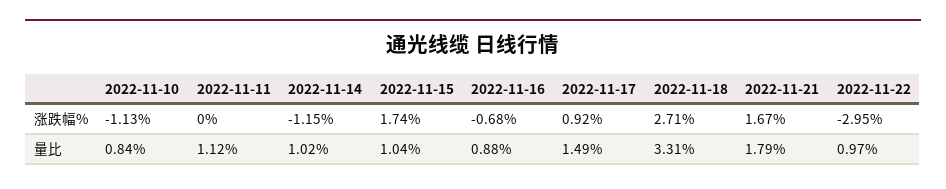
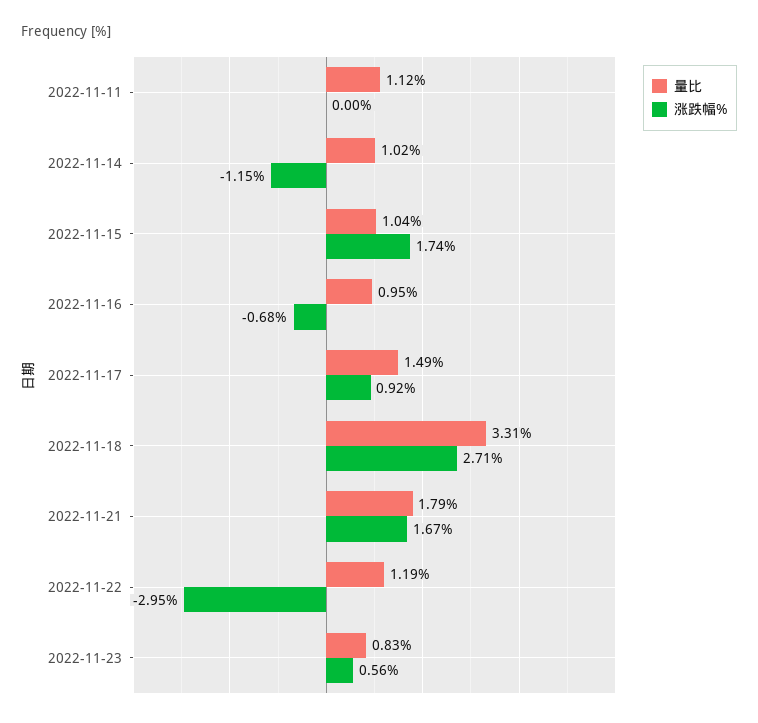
涨跌幅%, 2022-11-10: -1.13 -> none
量比, 2022-11-10: 0.84 -> none
量比, 2022-11-16: 0.88 -> 0.95
量比, 2022-11-22: 0.97 -> 1.19
量比, 2022-11-23: none -> 0.83
涨跌幅%, 2022-11-23: none -> 0.56

